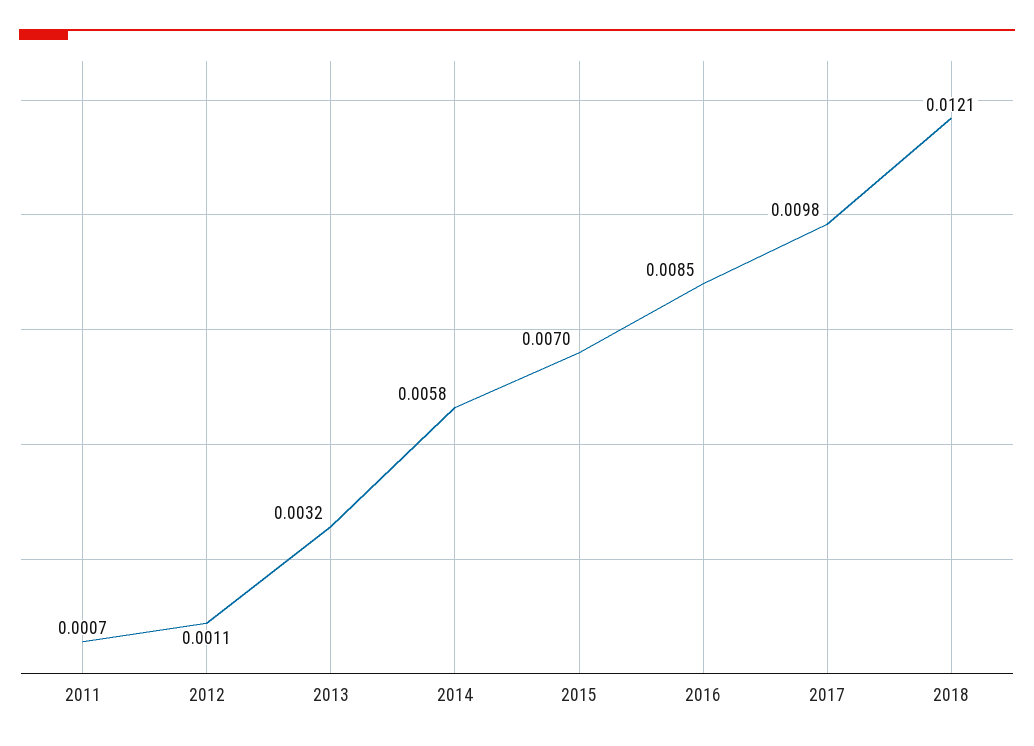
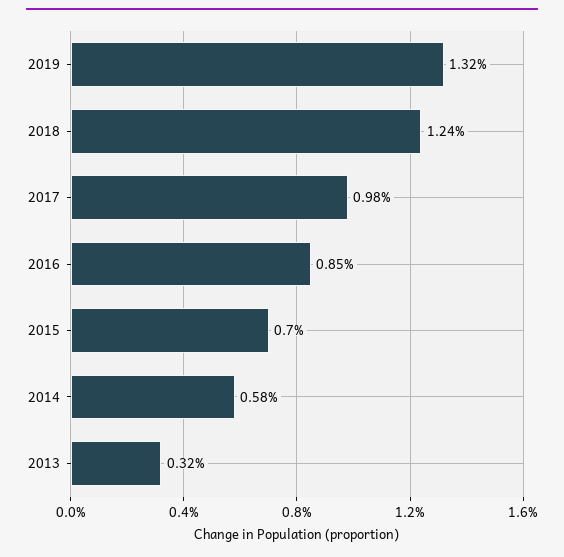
2011: 0.0007 -> none
2012: 0.0011 -> none
2018: 0.0121 -> 0.0124
2019: none -> 0.0132

